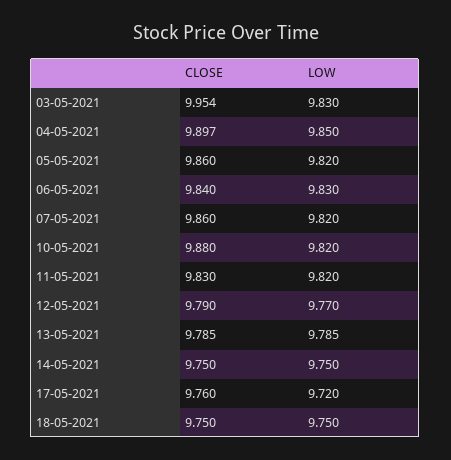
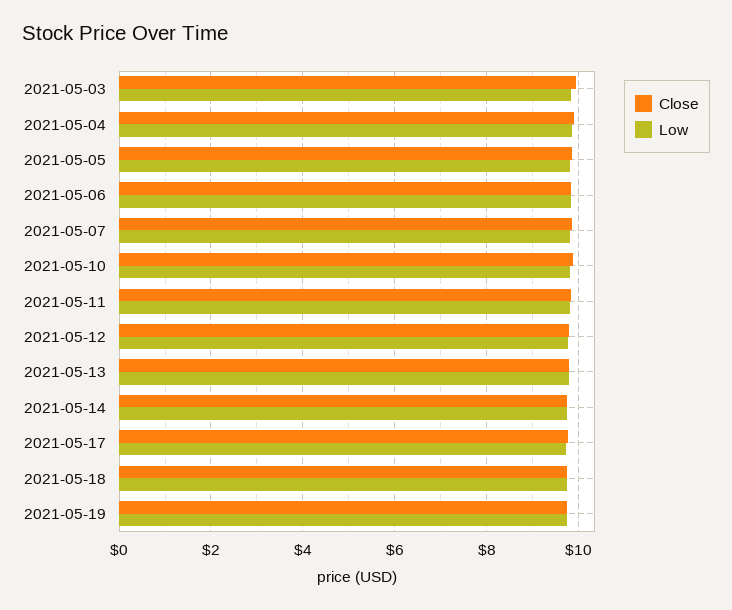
CLOSE, 2021-05-19: none -> 9.8
LOW, 2021-05-19: none -> 9.8

